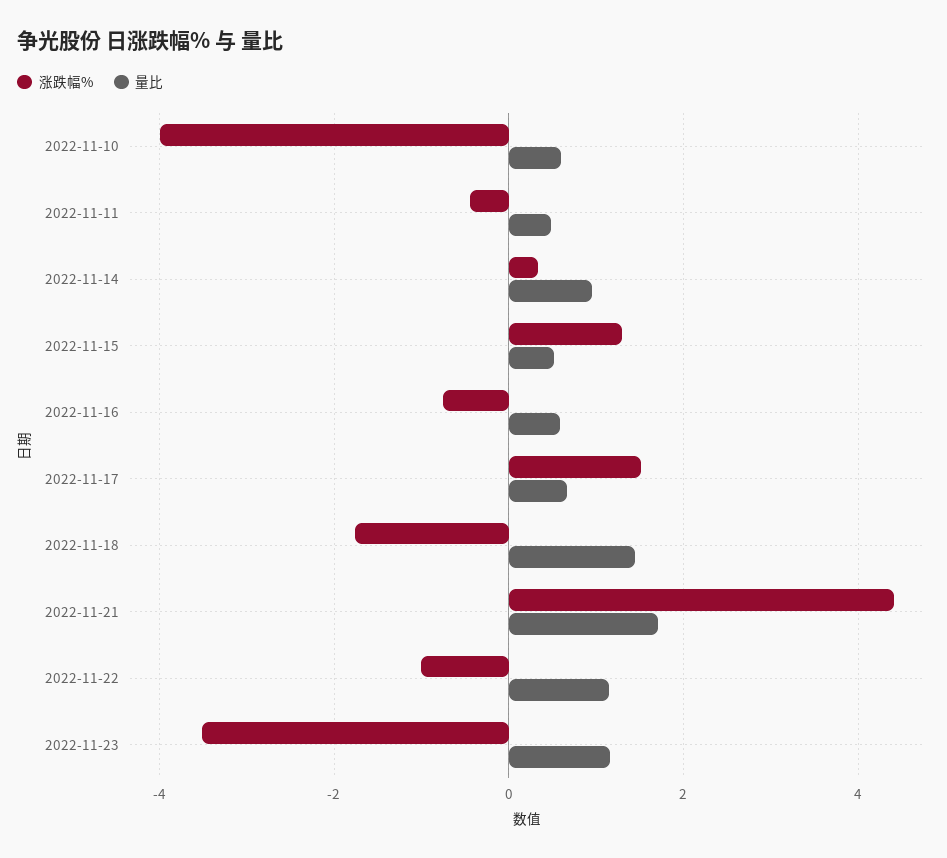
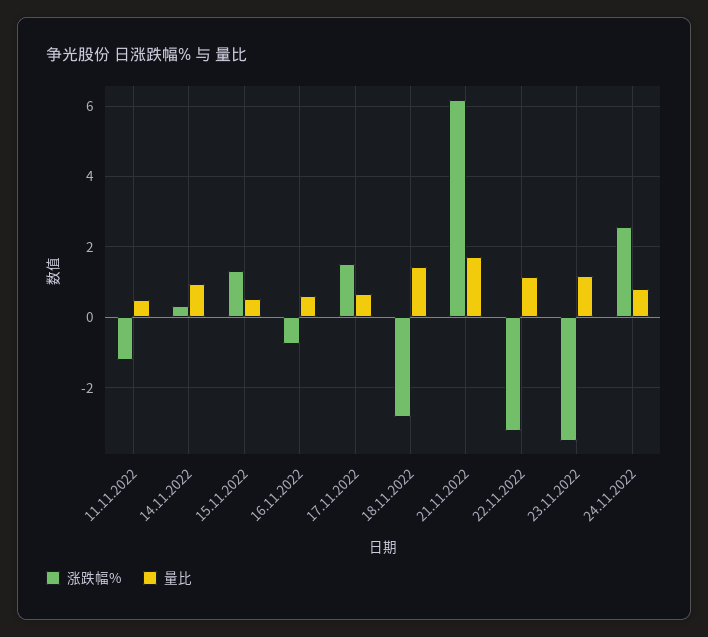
涨跌幅%, 2022-11-10: -4 -> none
量比, 2022-11-10: 0.6 -> none
涨跌幅%, 2022-11-11: -0.4 -> -1.2
涨跌幅%, 2022-11-18: -1.8 -> -2.8
涨跌幅%, 2022-11-21: 4.4 -> 6.2
涨跌幅%, 2022-11-22: -1 -> -3.2
涨跌幅%, 24.11.2022: none -> 2.6
量比, 24.11.2022: none -> 0.8

